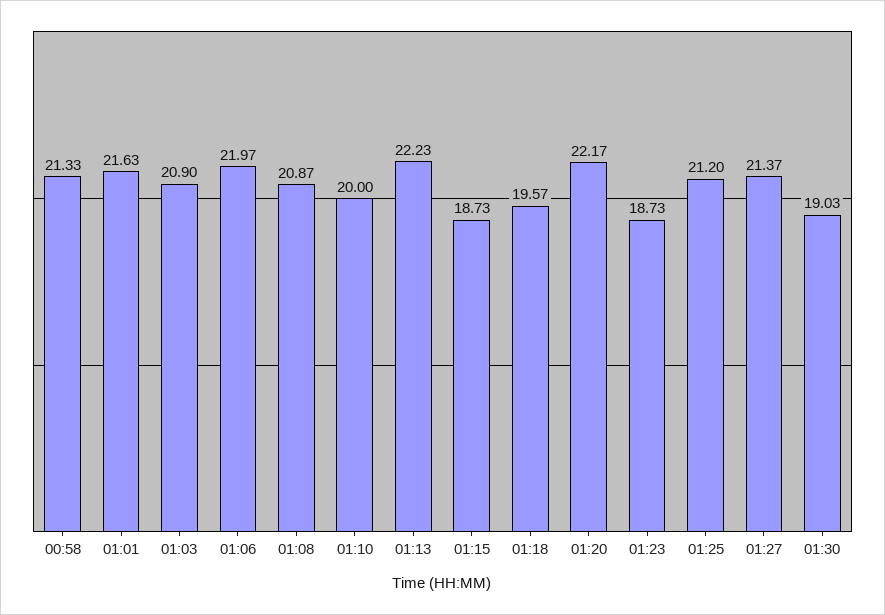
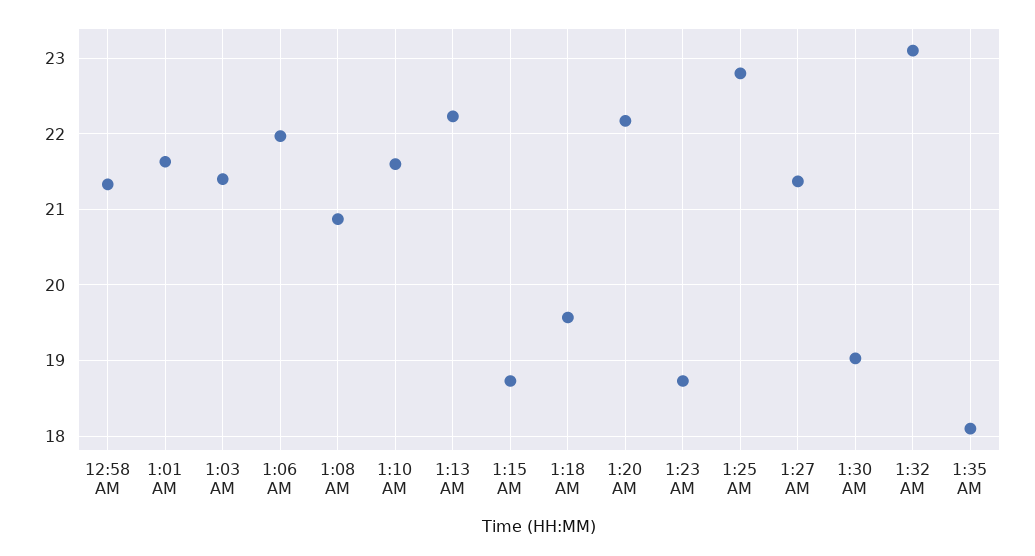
01:03: 20.9 -> 21.4
01:10: 20 -> 21.6
01:25: 21.2 -> 22.8
1:32 AM: none -> 23.1
1:35 AM: none -> 18.1

